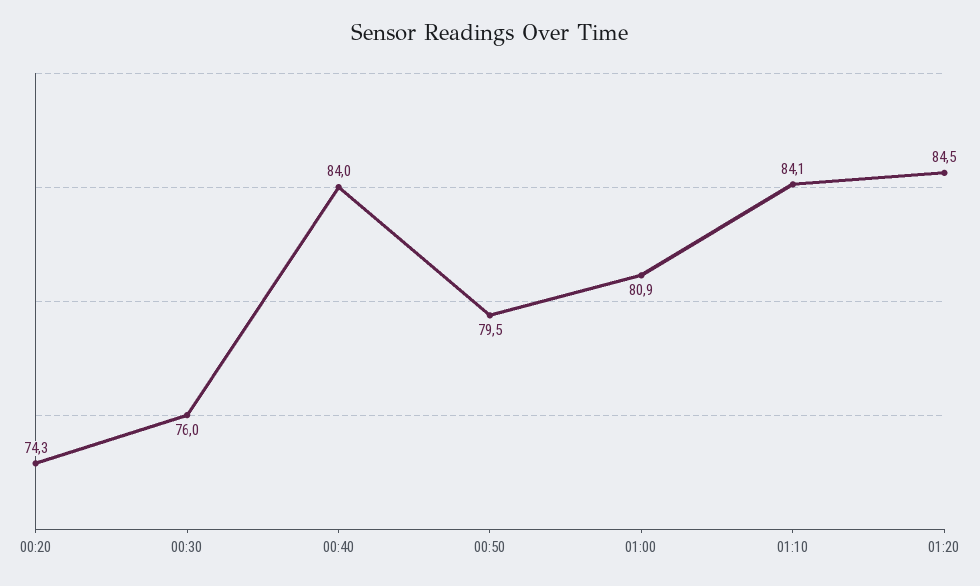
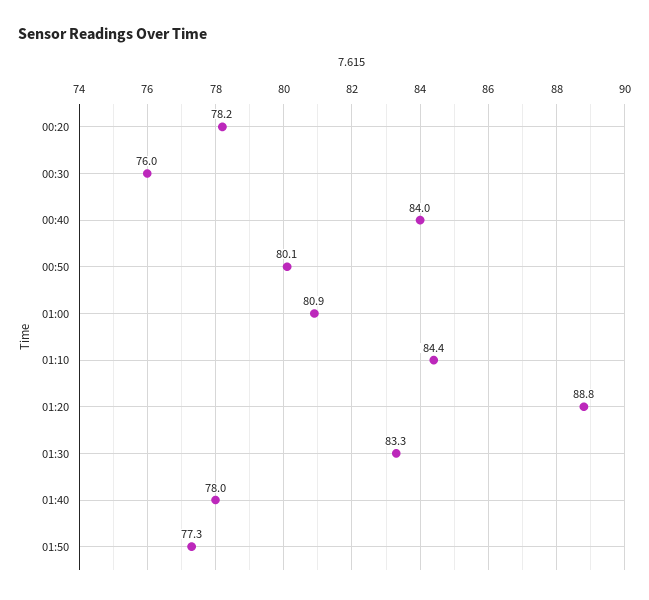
00:20: 74.3 -> 78.2
00:50: 79.5 -> 80.1
01:10: 84.1 -> 84.4
01:20: 84.5 -> 88.8
01:30: none -> 83.3
01:40: none -> 78
01:50: none -> 77.3

